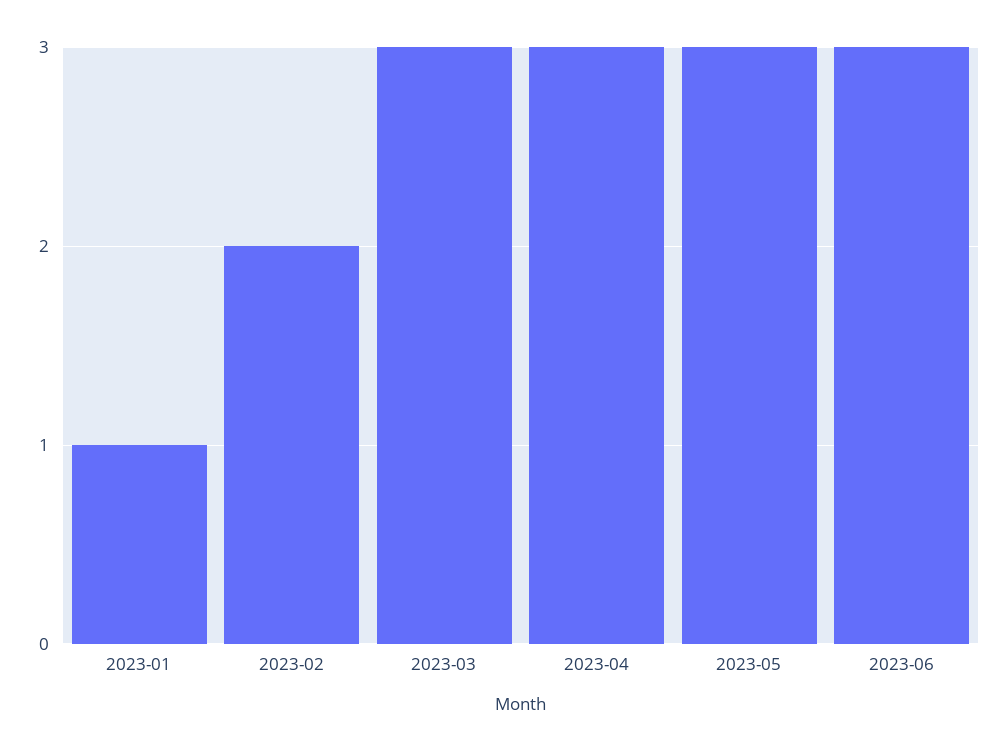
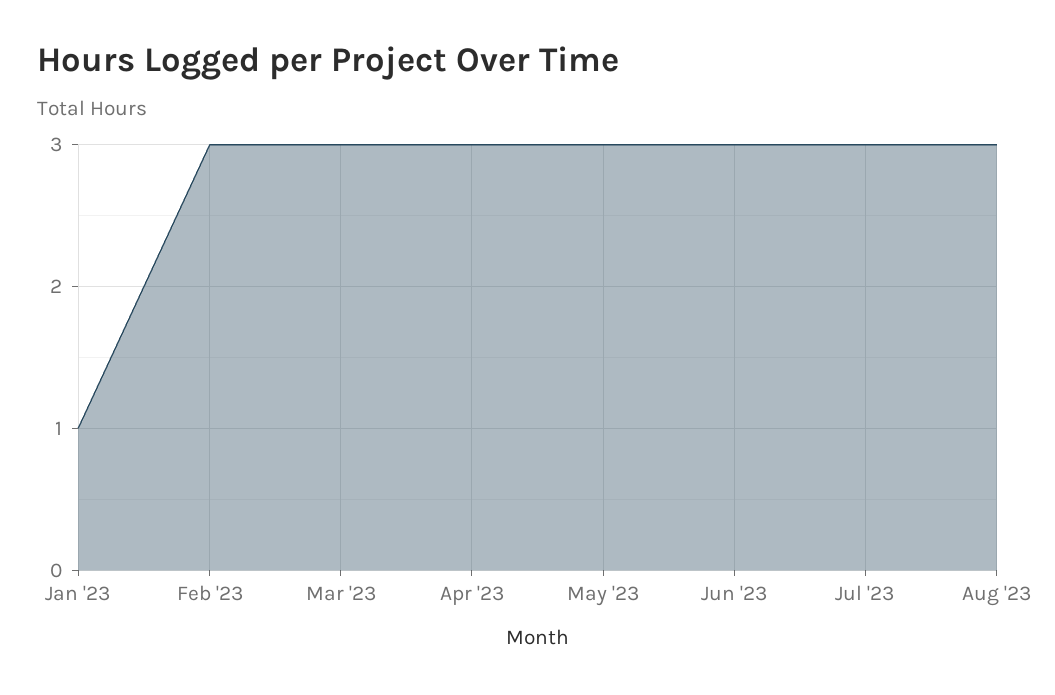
2023-02: 2 -> 3
Jul '23: none -> 3
Aug '23: none -> 3

